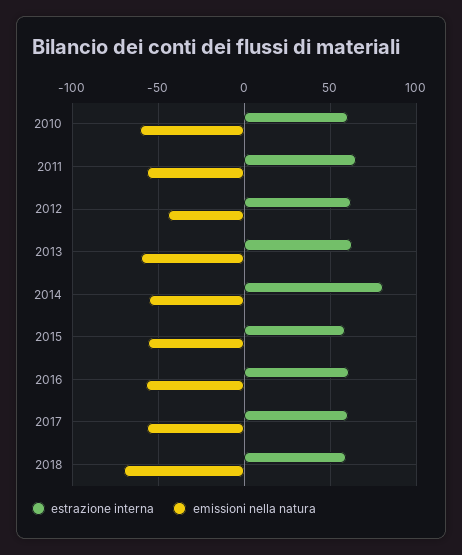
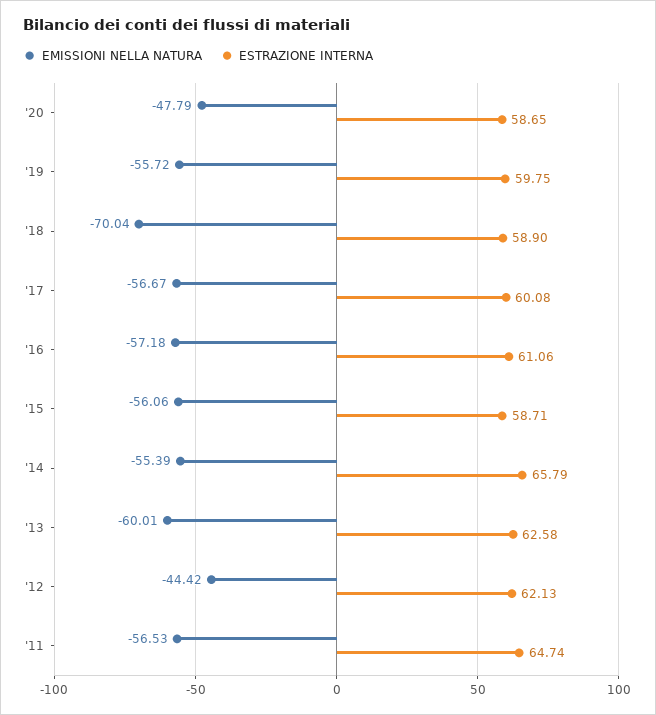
estrazione interna, 2010: 60 -> none
emissioni nella natura, 2010: -60 -> none
estrazione interna, 2014: 80 -> 65.79
emissioni nella natura, '20: none -> -47.79
estrazione interna, '20: none -> 58.65
emissioni nella natura, '19: none -> -55.72
estrazione interna, '19: none -> 59.75

